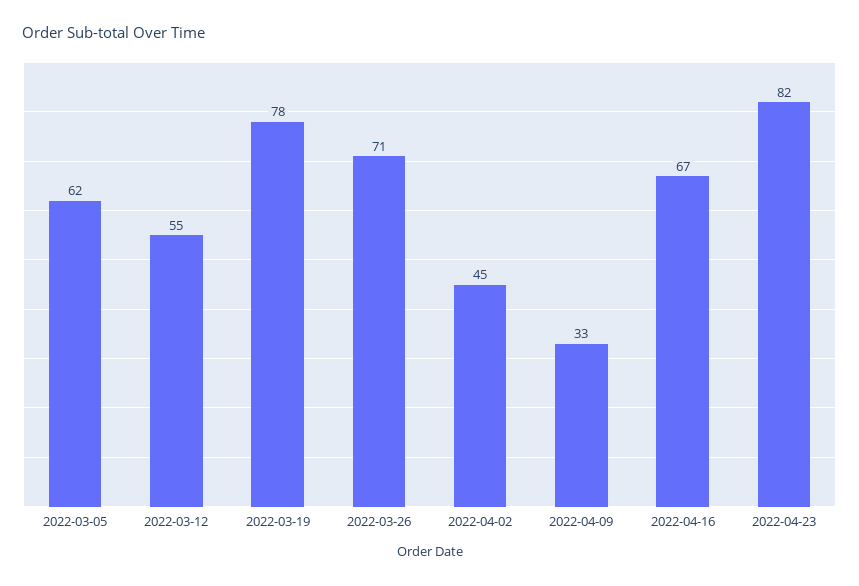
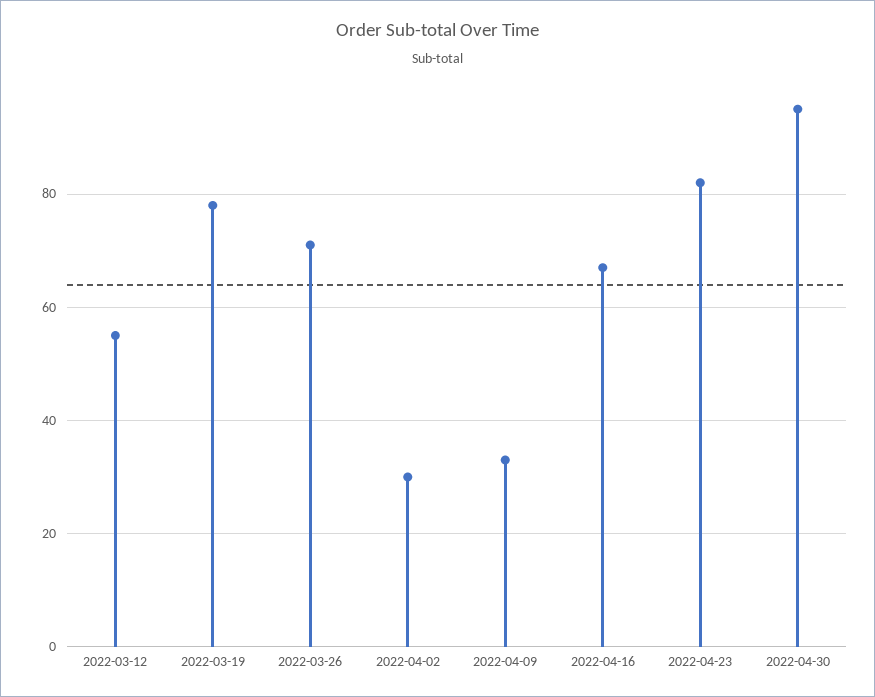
2022-03-05: 62 -> none
2022-04-02: 45 -> 30
2022-04-30: none -> 95

